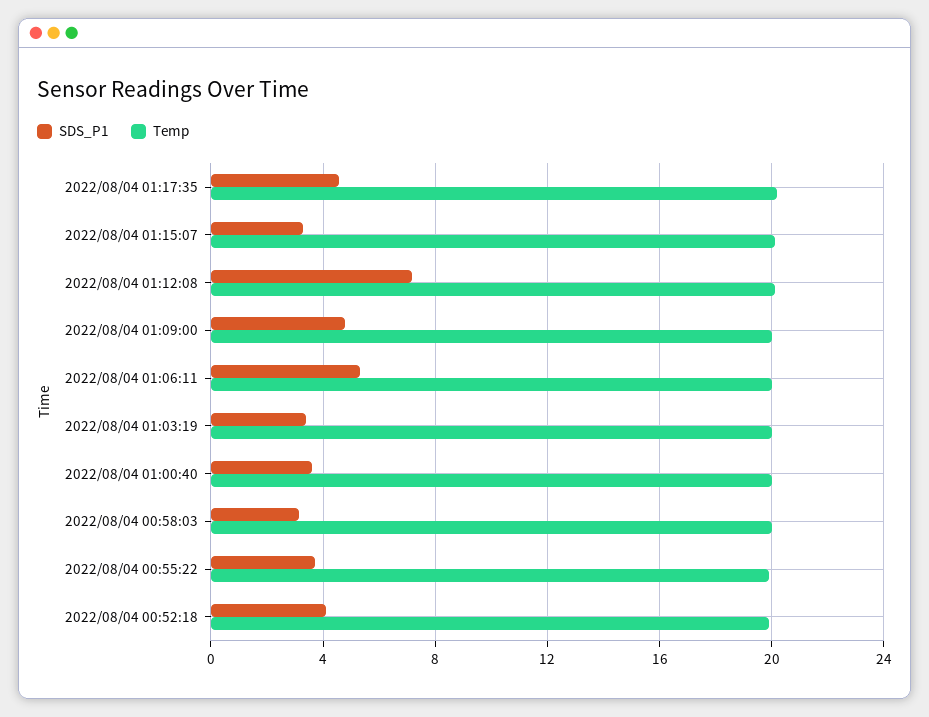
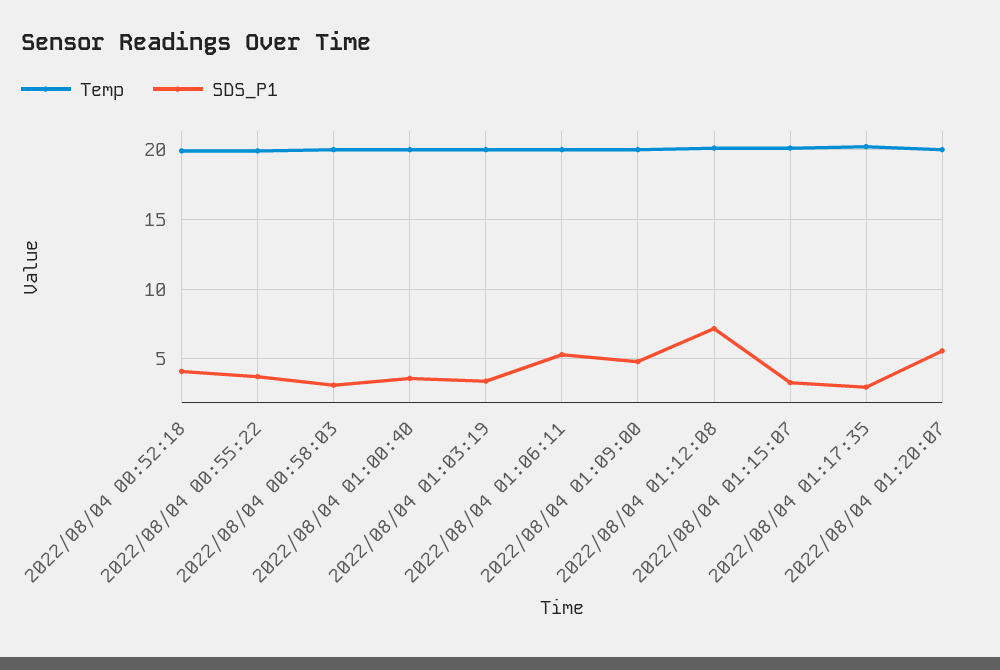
SDS_P1, 2022/08/04 01:17:35: 4.5 -> 3
Temp, 2022/08/04 01:20:07: none -> 20
SDS_P1, 2022/08/04 01:20:07: none -> 5.5

